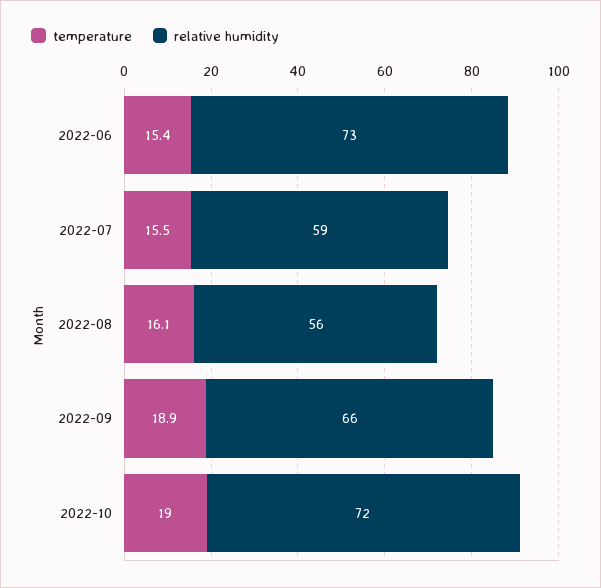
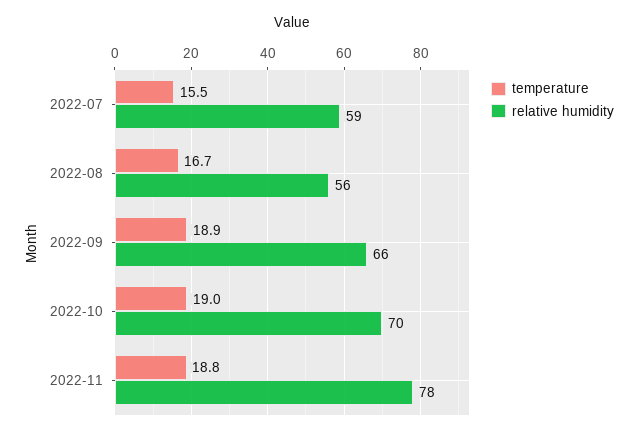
temperature, 2022-06: 15.4 -> none
relative humidity, 2022-06: 73 -> none
temperature, 2022-08: 16.1 -> 16.7
relative humidity, 2022-10: 72 -> 70
temperature, 2022-11: none -> 18.8
relative humidity, 2022-11: none -> 78

